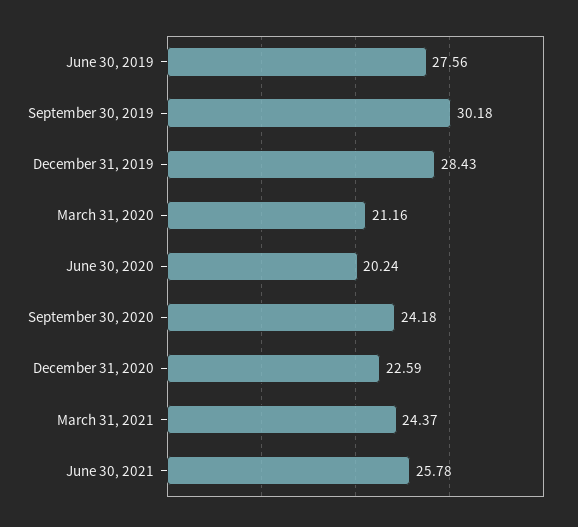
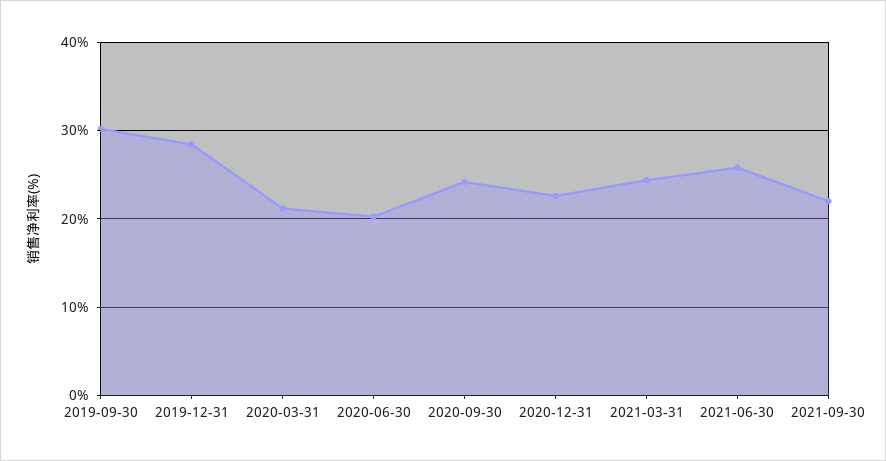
June 30, 2019: 27.56 -> none
2021-09-30: none -> 22

